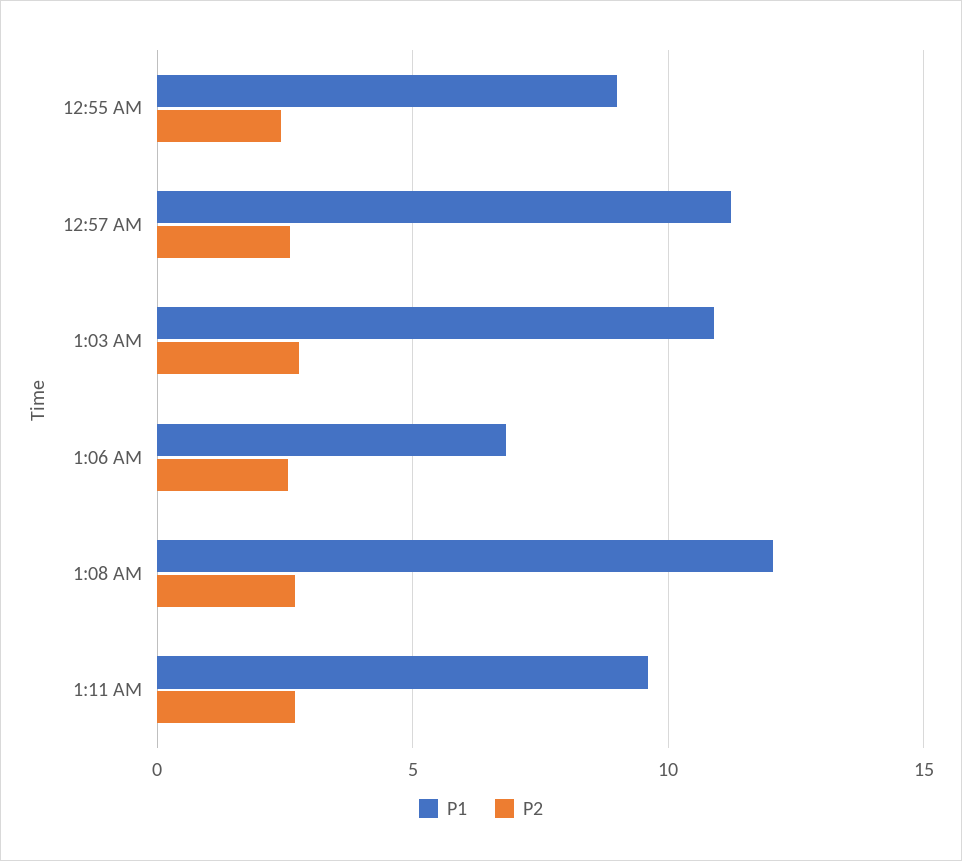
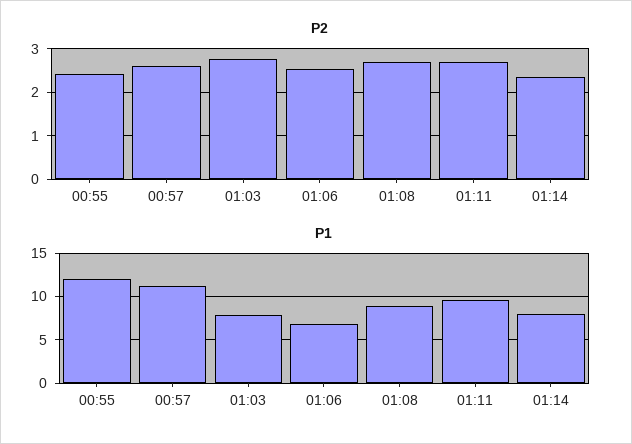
P1, 12:55 AM: 9 -> 12
P1, 1:03 AM: 11 -> 8
P1, 1:08 AM: 12 -> 9
P2, 01:14: none -> 2.4
P1, 01:14: none -> 8

